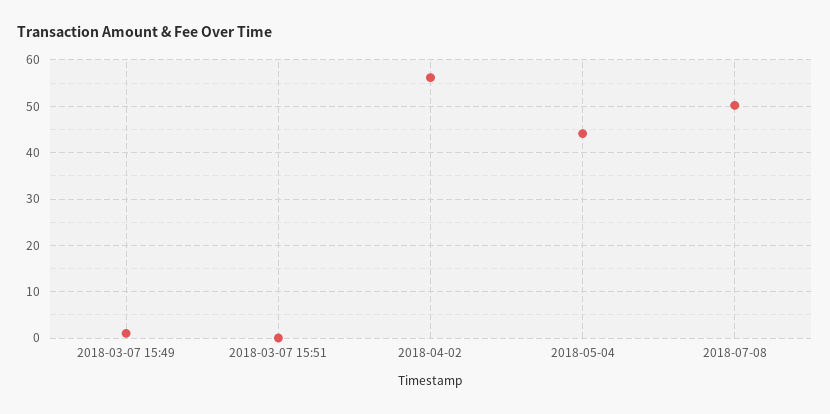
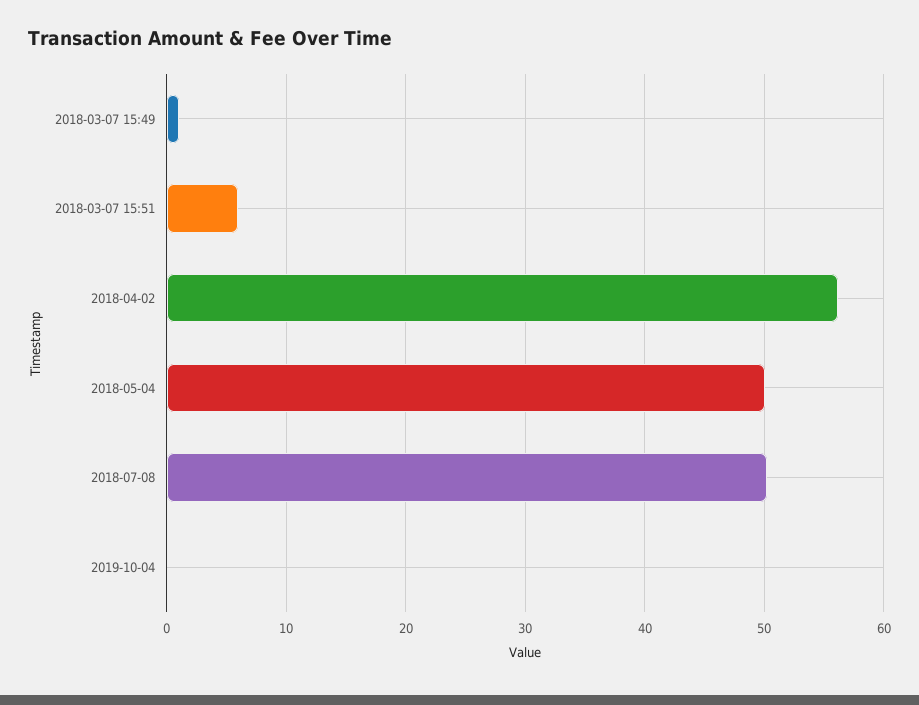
2018-03-07 15:51: 0 -> 6
2018-05-04: 44 -> 50
2019-10-04: none -> 0

